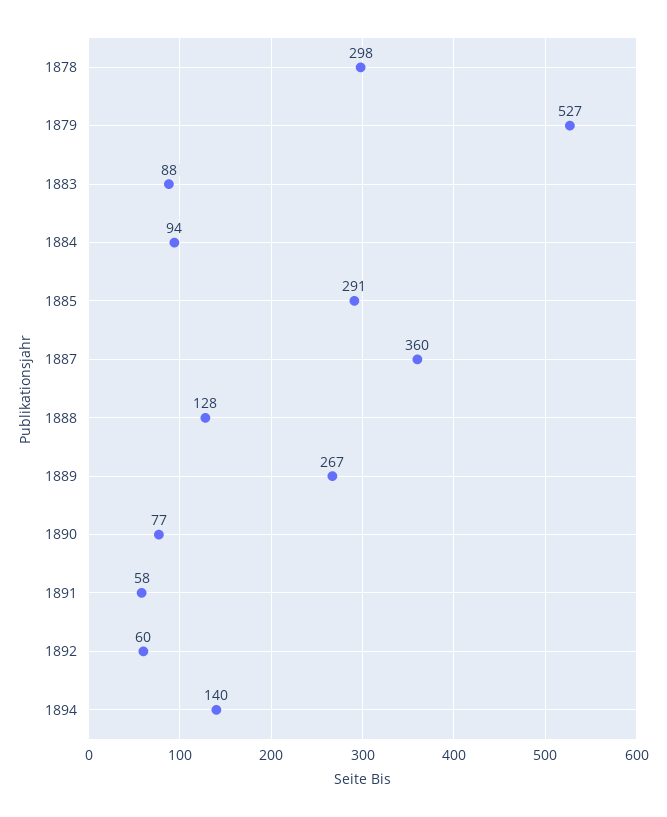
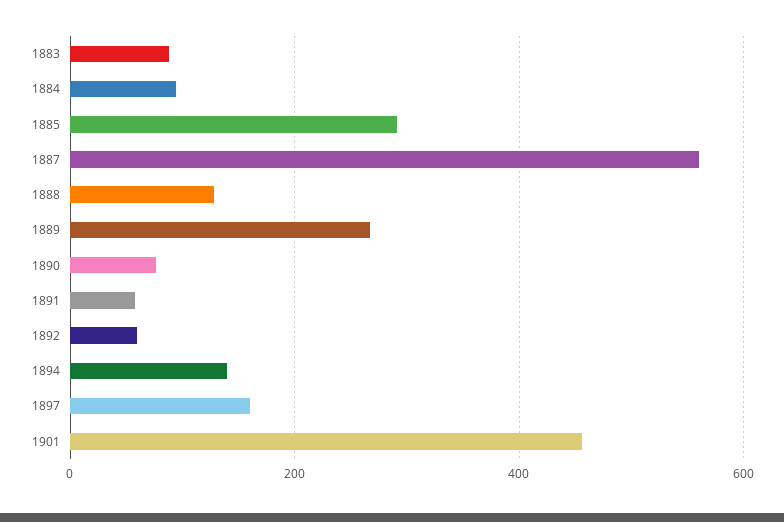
1878: 298 -> none
1879: 527 -> none
1887: 360 -> 560
1897: none -> 160
1901: none -> 460

